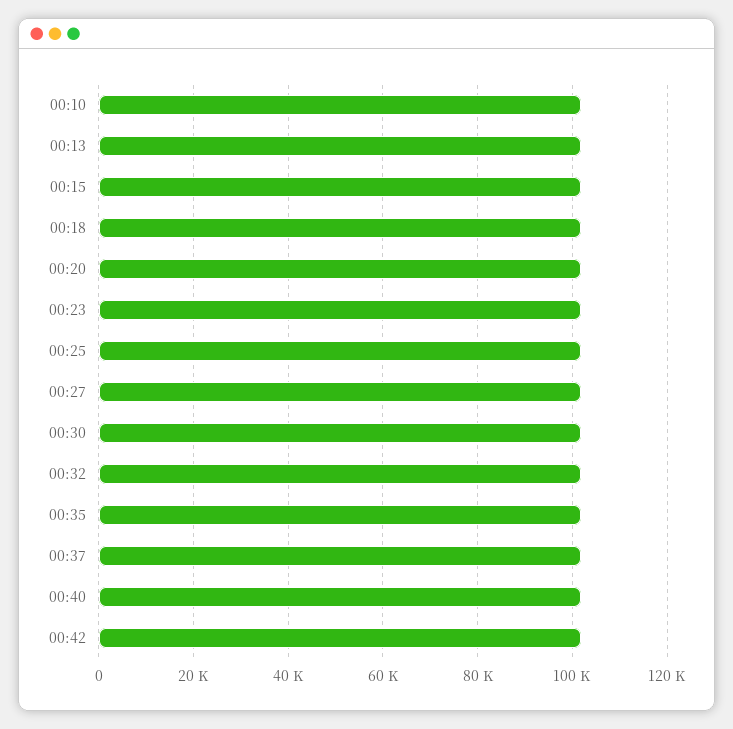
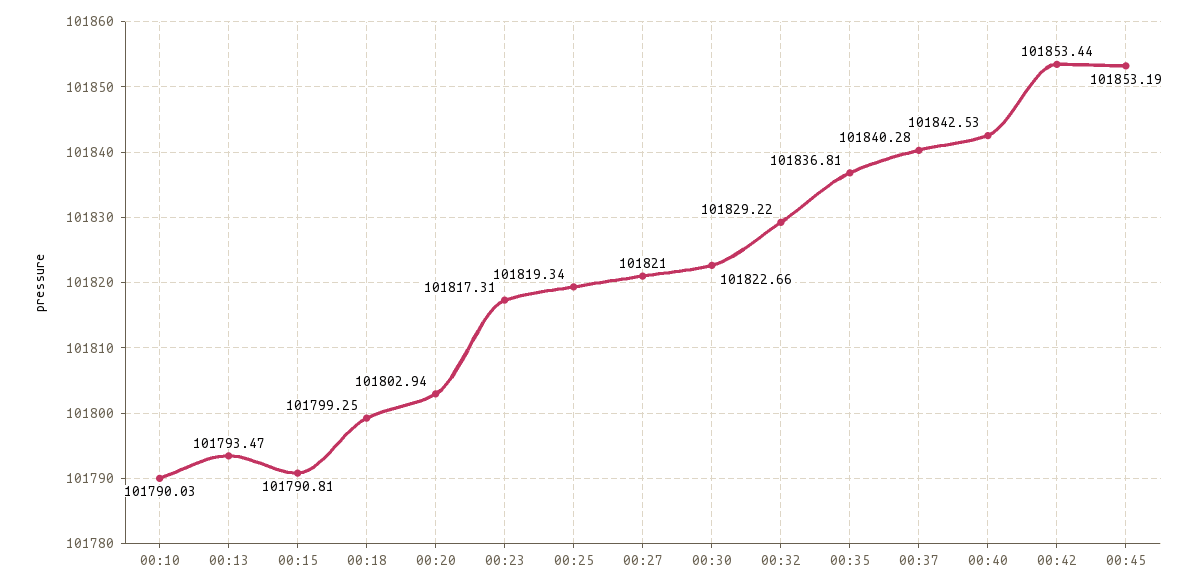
00:45: none -> 101853.19

